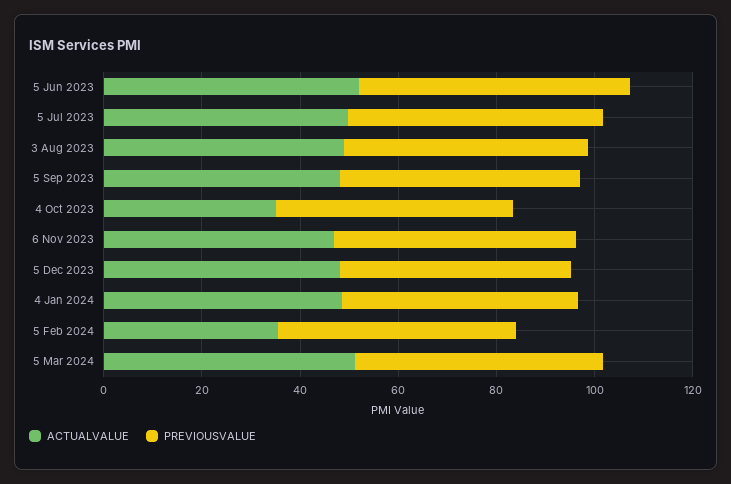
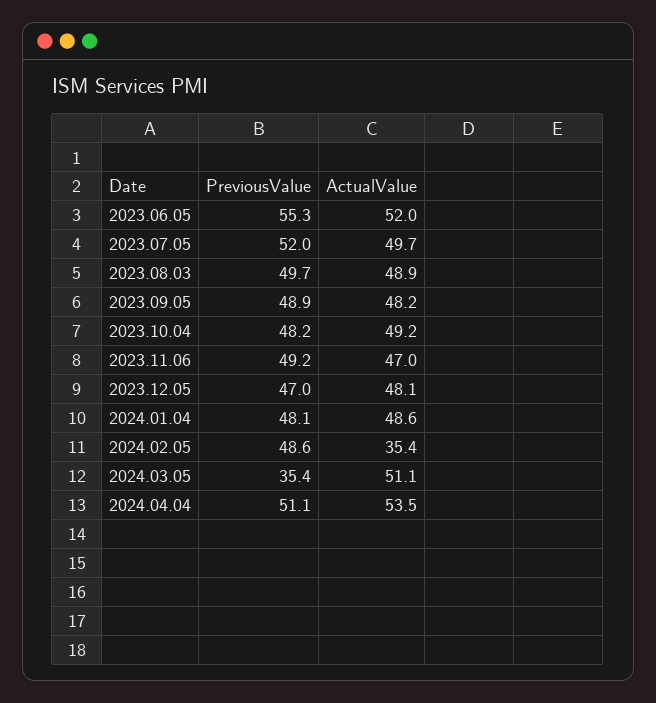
ACTUALVALUE, 4 Oct 2023: 35 -> 49.2
PREVIOUSVALUE, 5 Mar 2024: 50 -> 35.4
PREVIOUSVALUE, 2024.04.04: none -> 51.1
ACTUALVALUE, 2024.04.04: none -> 53.5

